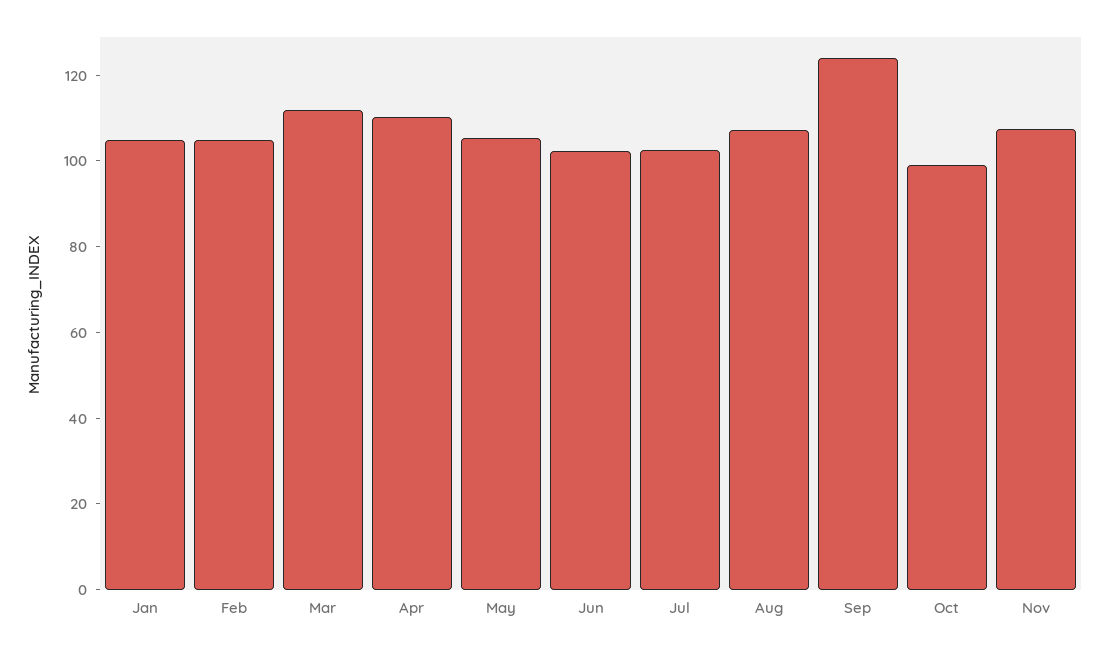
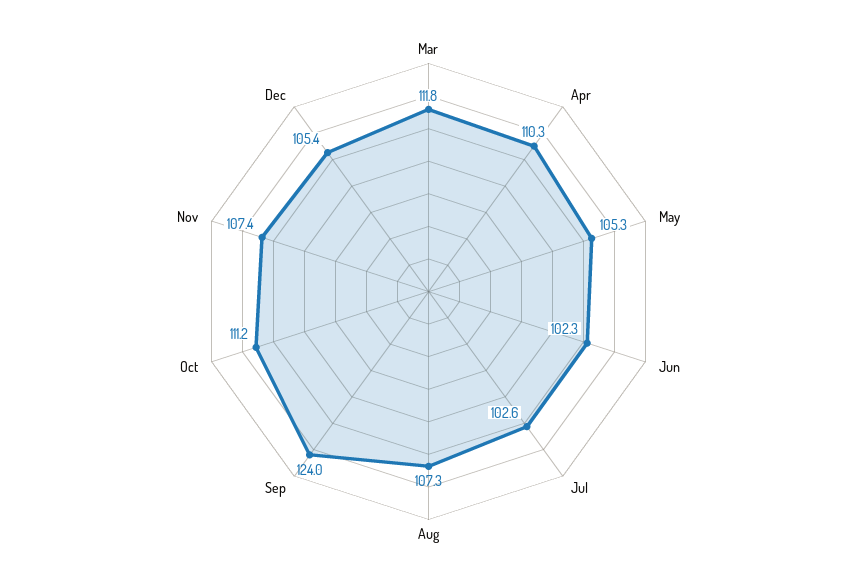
Jan: 105 -> none
Feb: 105 -> none
Oct: 100 -> 111.2
Dec: none -> 105.4

